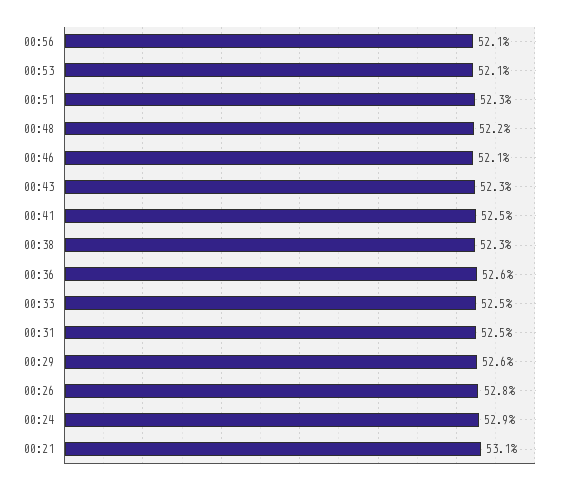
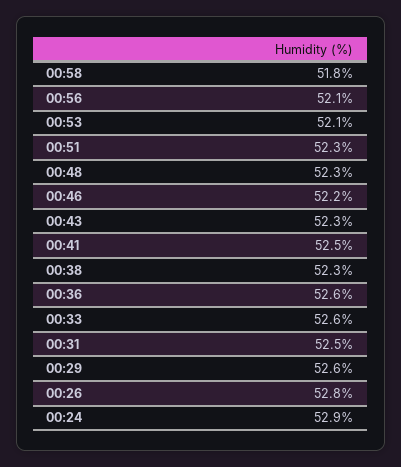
00:48: 52.2 -> 52.3
00:46: 52.1 -> 52.2
00:33: 52.5 -> 52.6
00:21: 53.1 -> none
00:58: none -> 51.8

